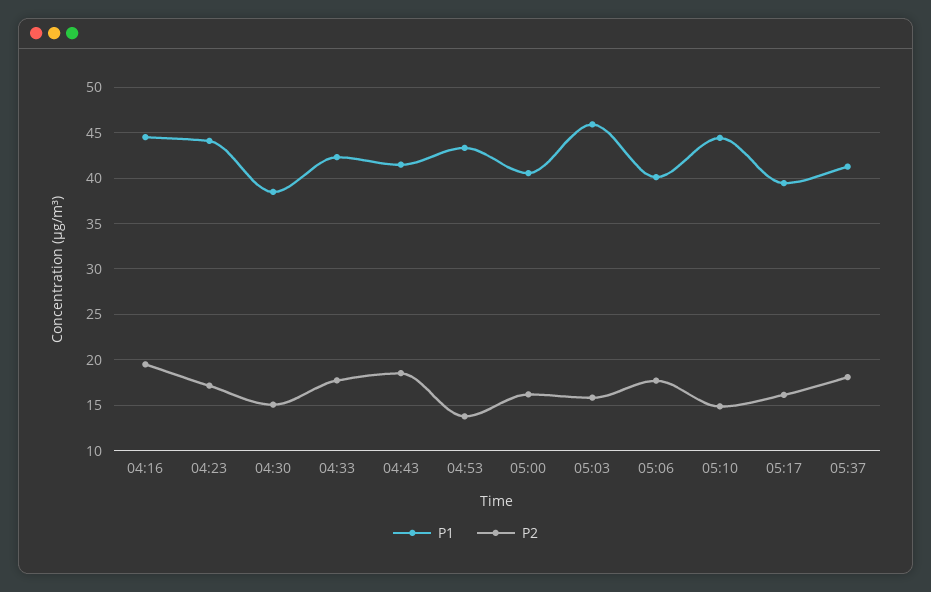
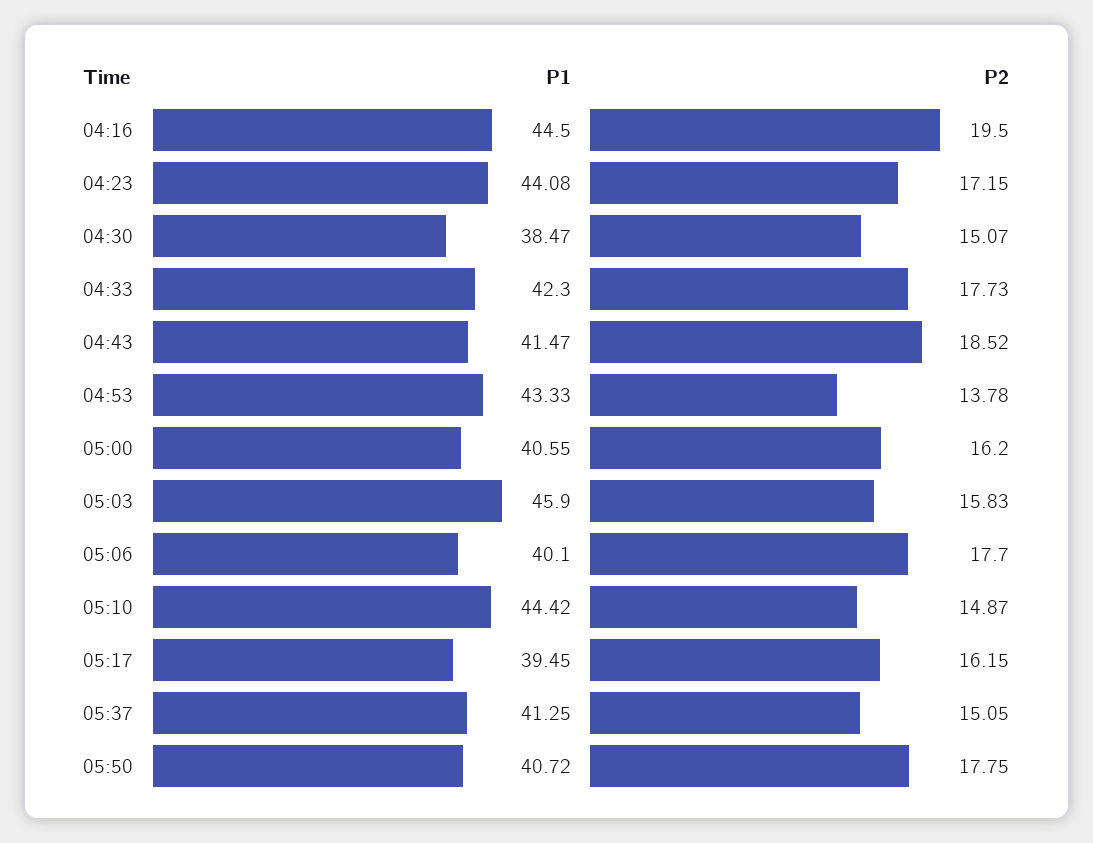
P2, 05:37: 18 -> 15.05
P1, 05:50: none -> 40.72
P2, 05:50: none -> 17.75

